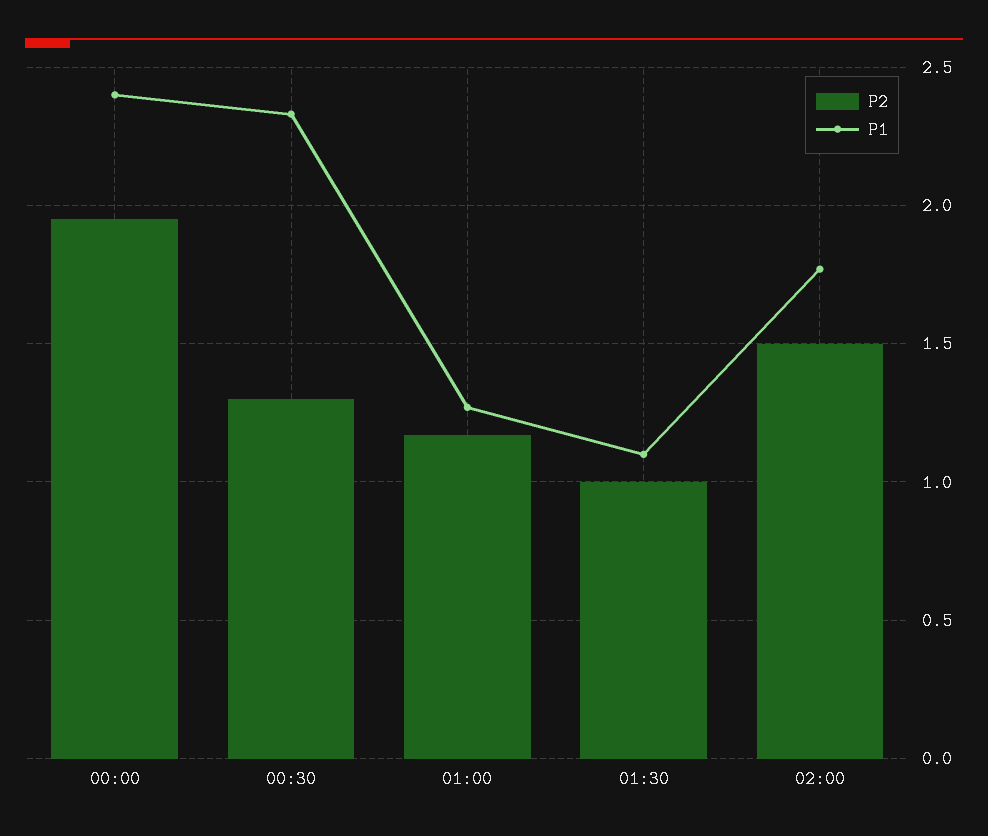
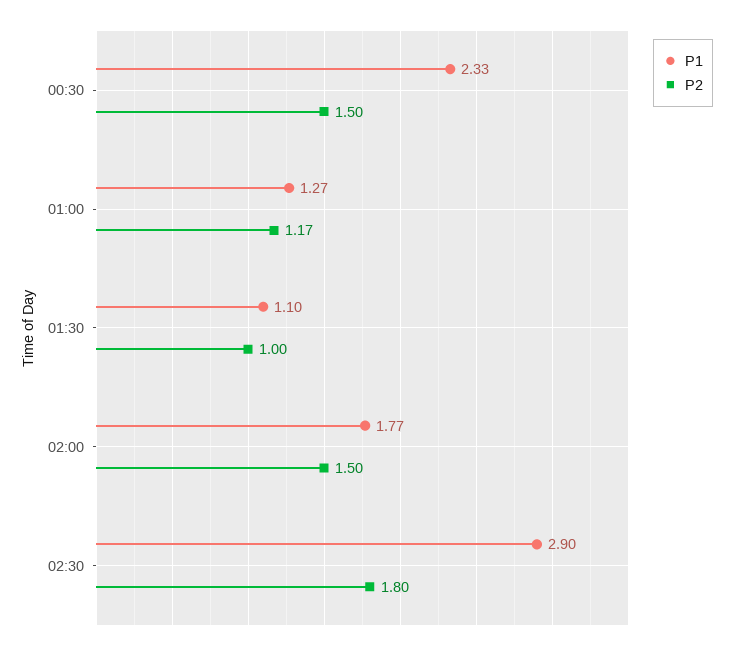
P2, 00:00: 1.95 -> none
P1, 00:00: 2.4 -> none
P2, 00:30: 1.3 -> 1.5
P1, 02:30: none -> 2.9
P2, 02:30: none -> 1.8

